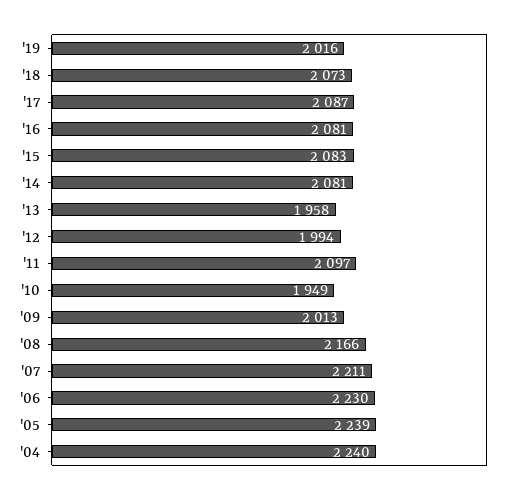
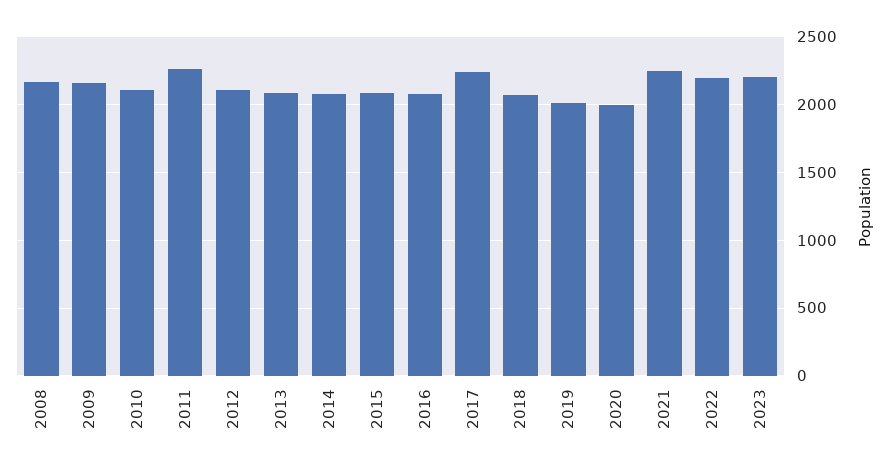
'17: 2087 -> 2250
'13: 1958 -> 2100
'12: 1994 -> 2100
'11: 2097 -> 2250
'10: 1949 -> 2100
'09: 2013 -> 2150
'07: 2211 -> none
'06: 2230 -> none
'05: 2239 -> none
'04: 2240 -> none
2020: none -> 2000
2021: none -> 2250
2022: none -> 2200
2023: none -> 2200

